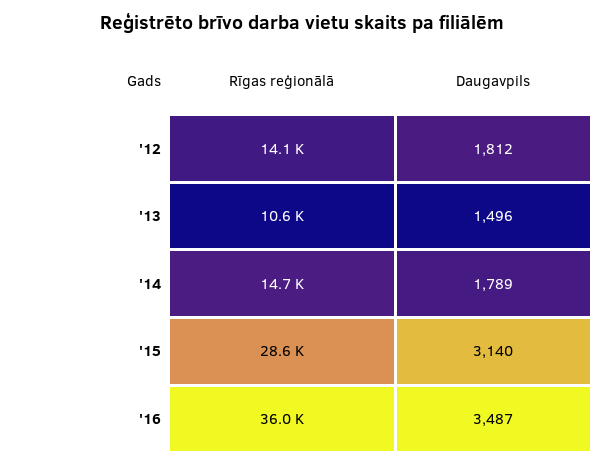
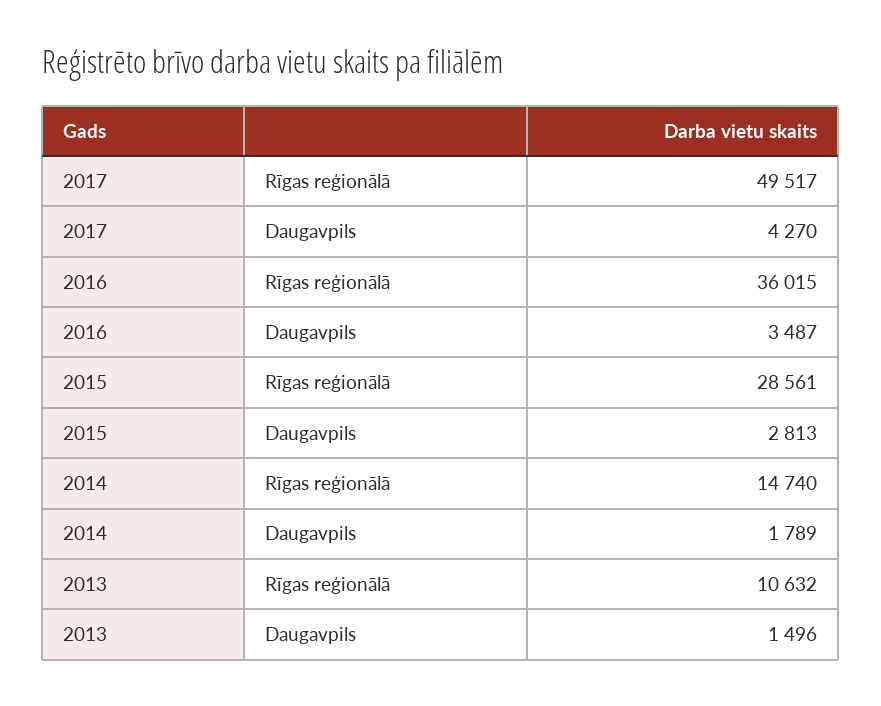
Rīgas reģionālā, '12: 14100 -> none
Daugavpils, '12: 1812 -> none
Daugavpils, '15: 3140 -> 2813
Rīgas reģionālā, 2017: none -> 49517
Daugavpils, 2017: none -> 4270

